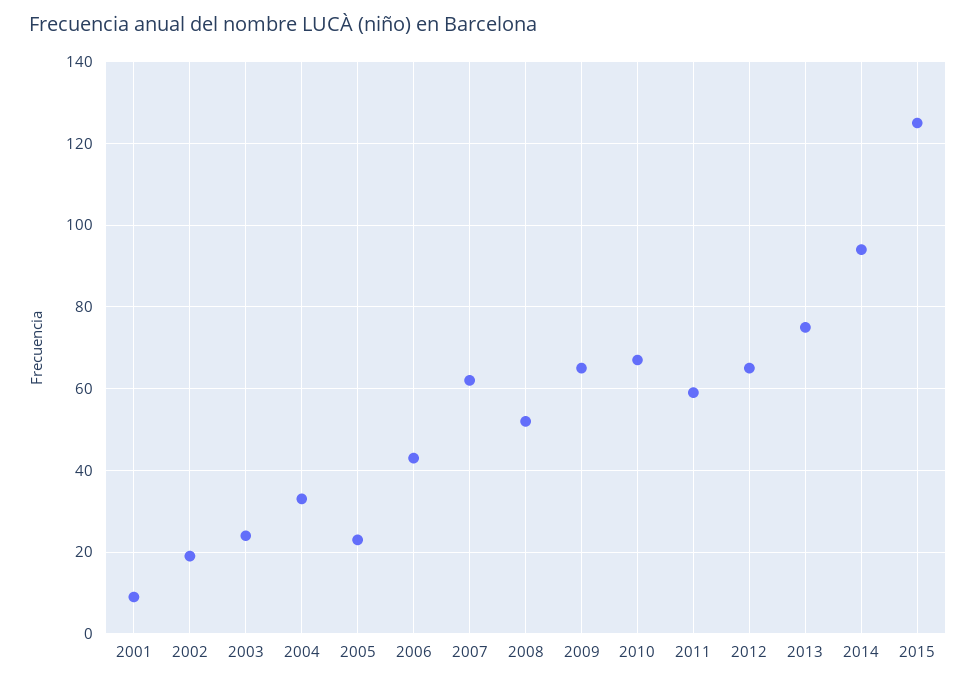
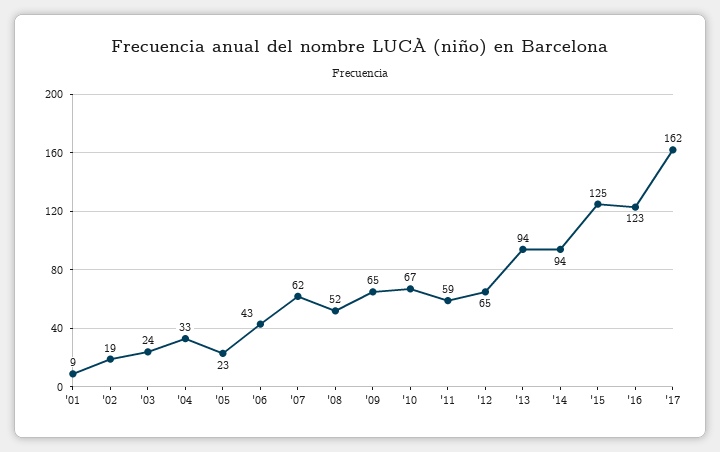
2013: 75 -> 94
'16: none -> 123
'17: none -> 162

